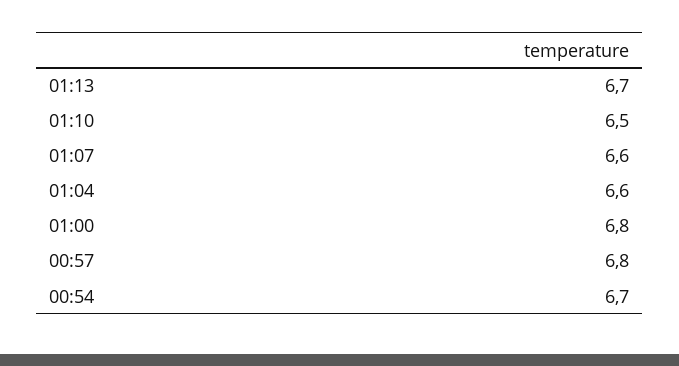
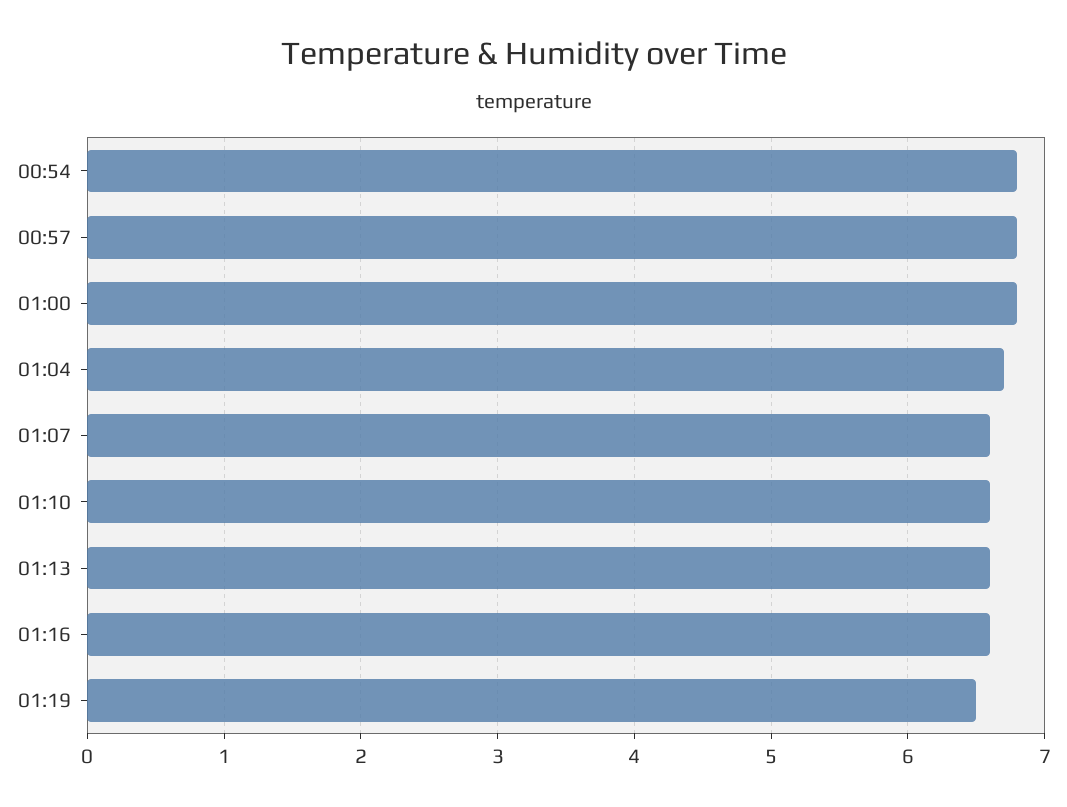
01:13: 6.7 -> 6.6
01:10: 6.5 -> 6.6
01:04: 6.6 -> 6.7
00:54: 6.7 -> 6.8
01:16: none -> 6.6
01:19: none -> 6.5

